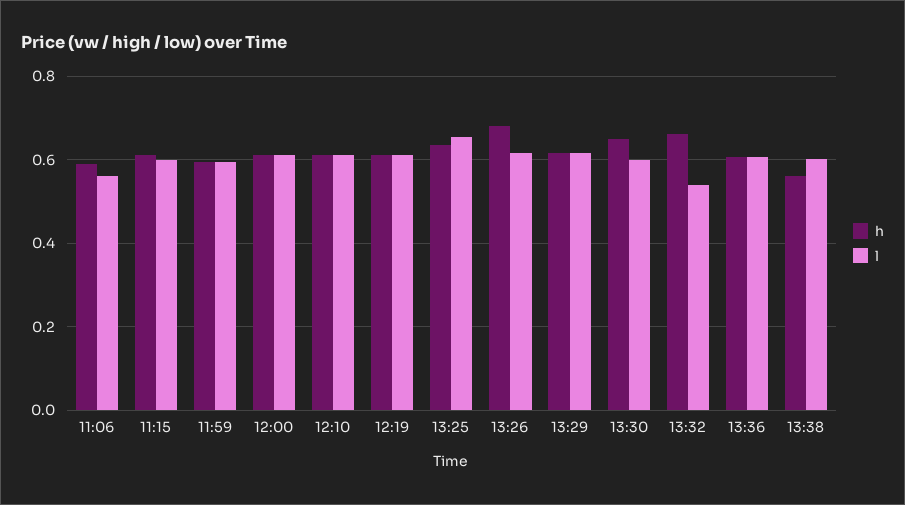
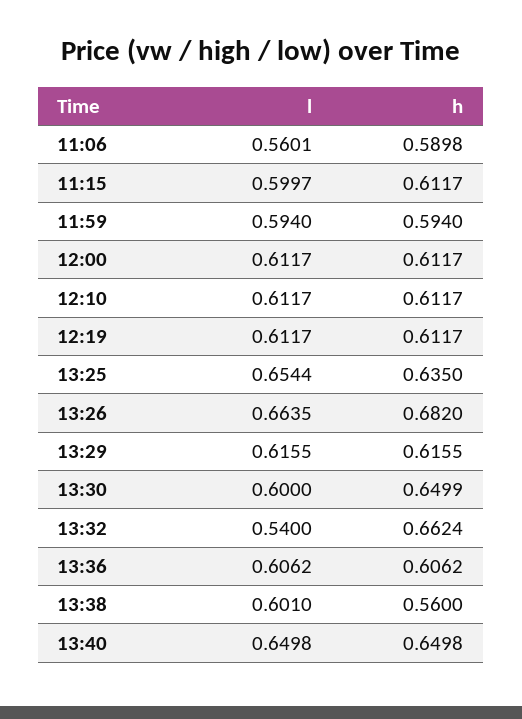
l, 13:26: 0.62 -> 0.6635
l, 13:40: none -> 0.6498
h, 13:40: none -> 0.6498

